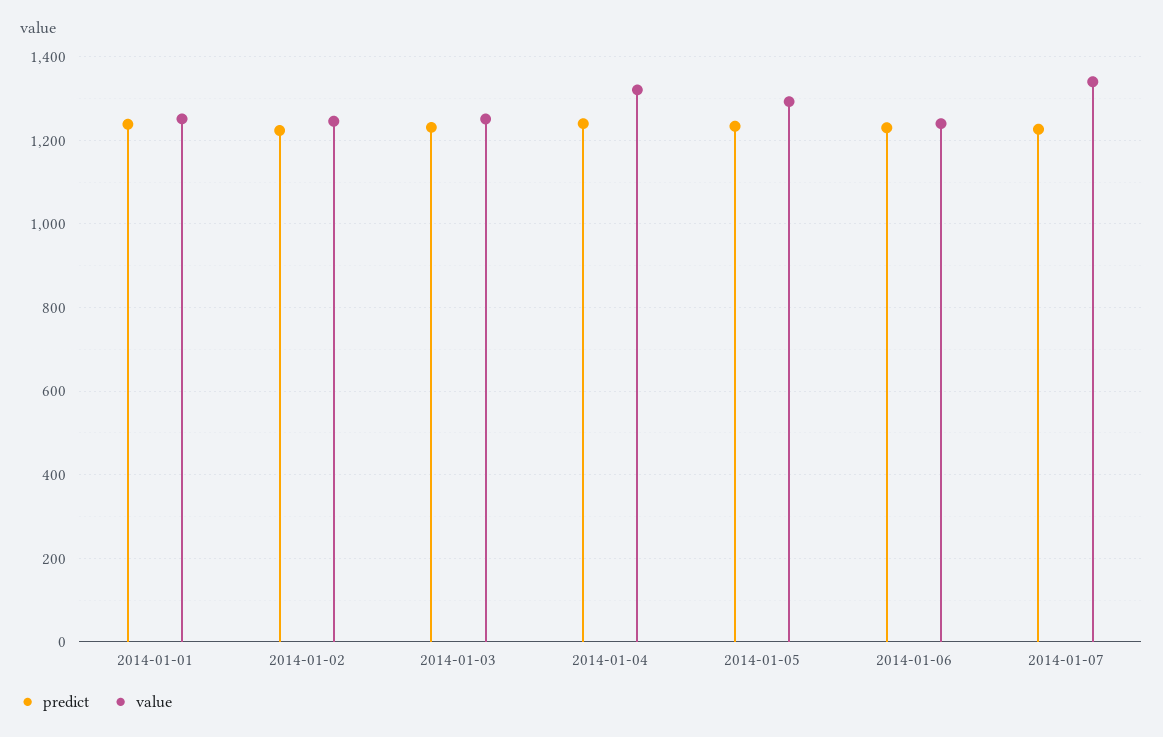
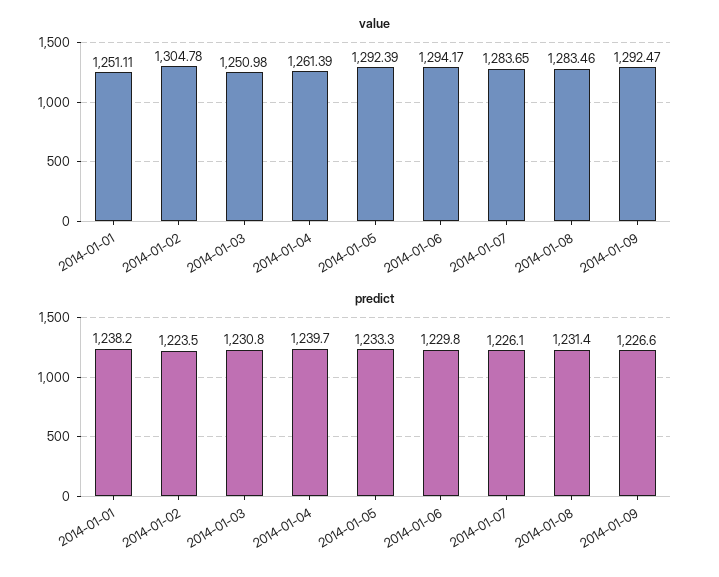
value, 2014-01-02: 1240 -> 1304.78
value, 2014-01-04: 1320 -> 1261.39
value, 2014-01-06: 1240 -> 1294.17
value, 2014-01-07: 1340 -> 1283.65
value, 2014-01-08: none -> 1283.46
value, 2014-01-09: none -> 1292.47
predict, 2014-01-08: none -> 1231.4
predict, 2014-01-09: none -> 1226.6

